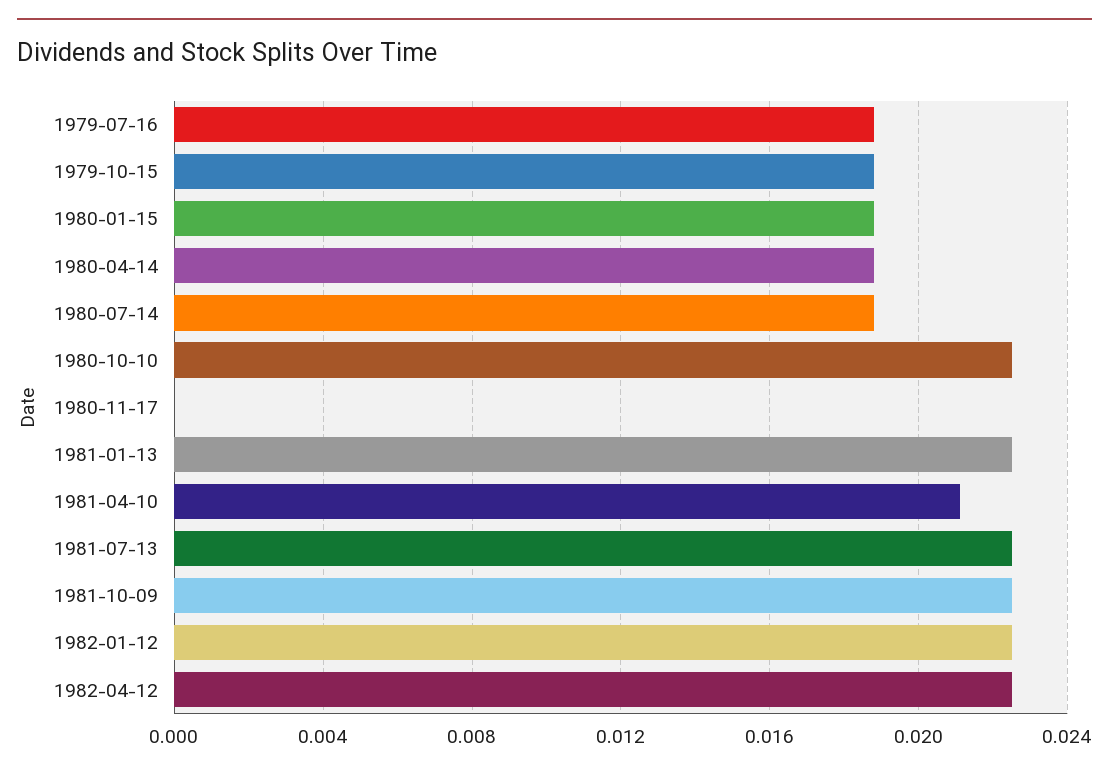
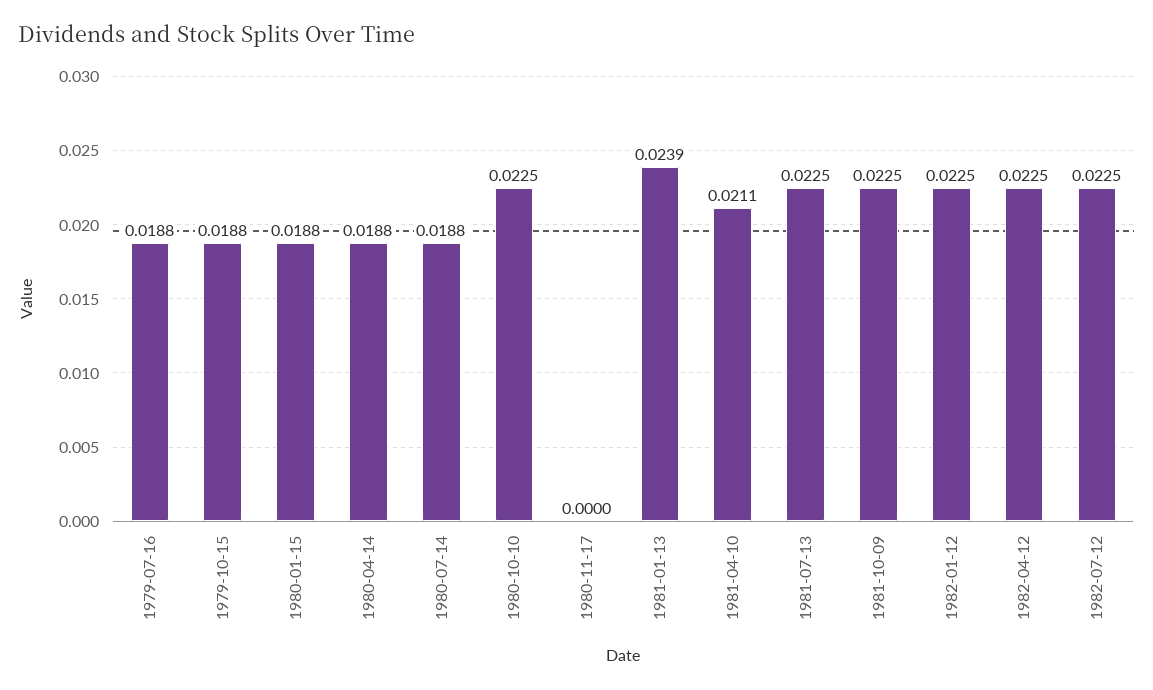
1981-01-13: 0.0225 -> 0.0239
1982-07-12: none -> 0.0225

